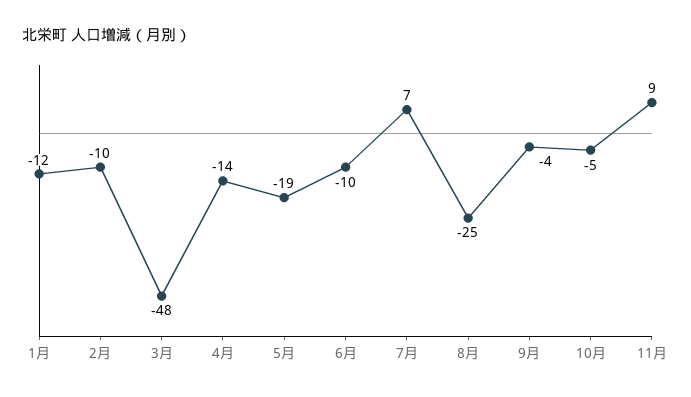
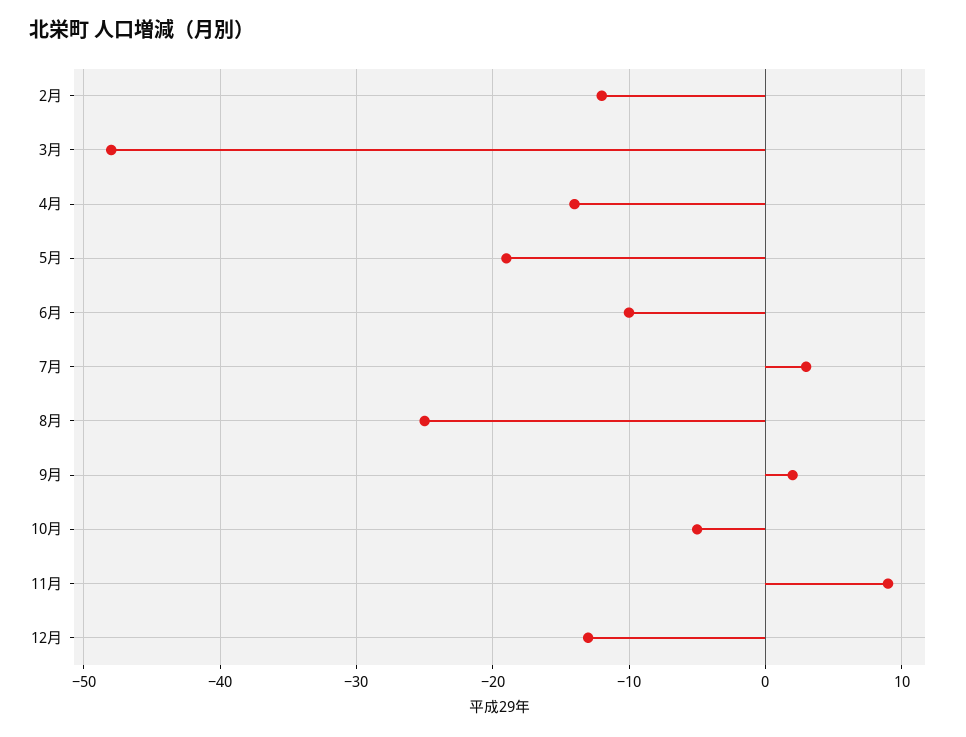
1月: -12 -> none
2月: -10 -> -12
7月: 7 -> 3
9月: -4 -> 2
12月: none -> -13

